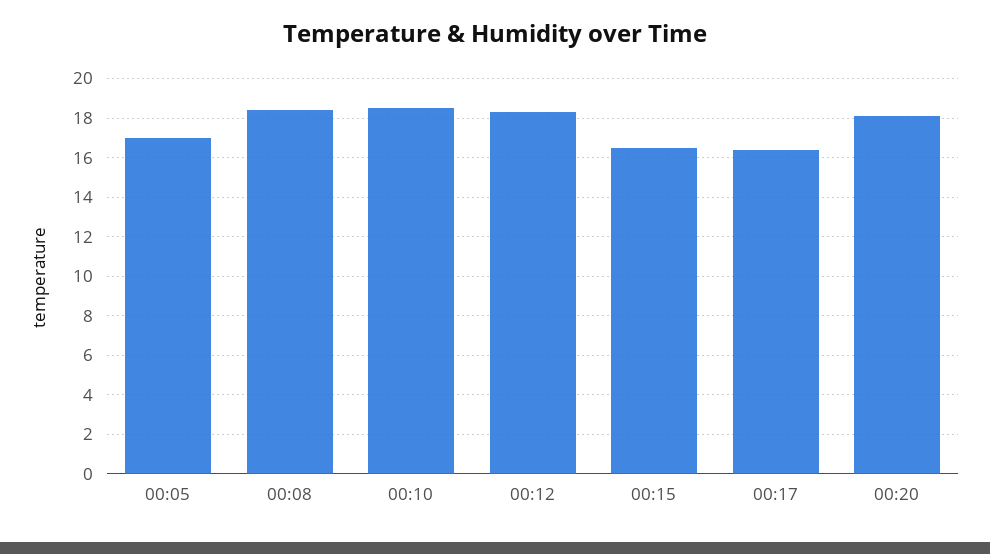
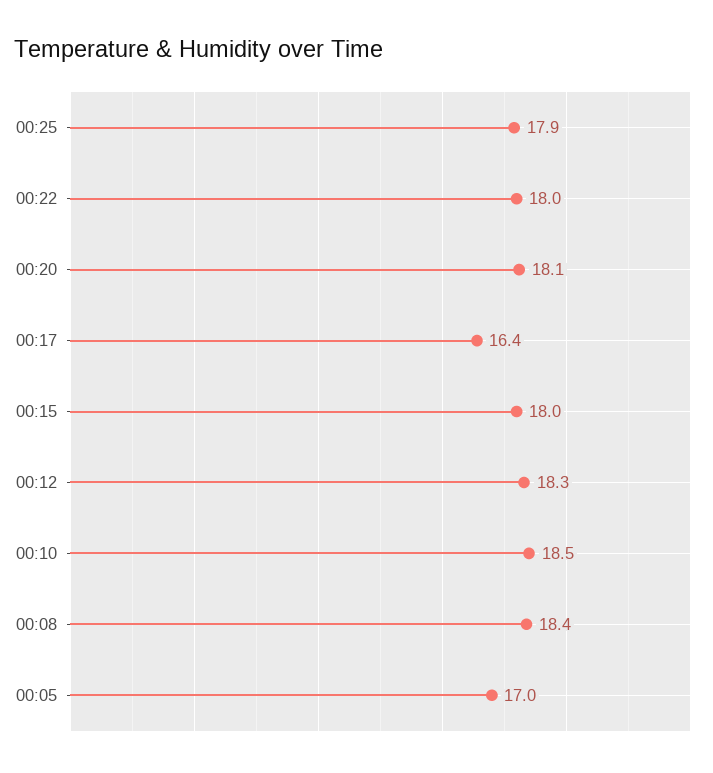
00:15: 16.5 -> 18
00:25: none -> 17.9
00:22: none -> 18

